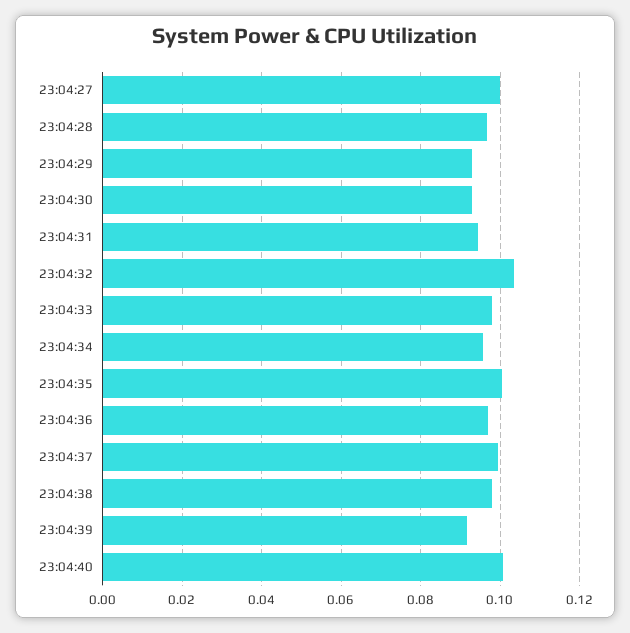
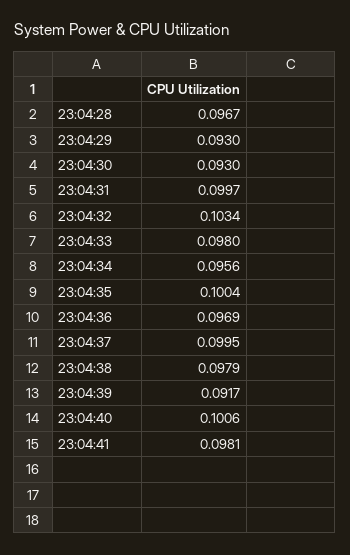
23:04:27: 0.1 -> none
23:04:31: 0.094 -> 0.0997
23:04:41: none -> 0.0981

